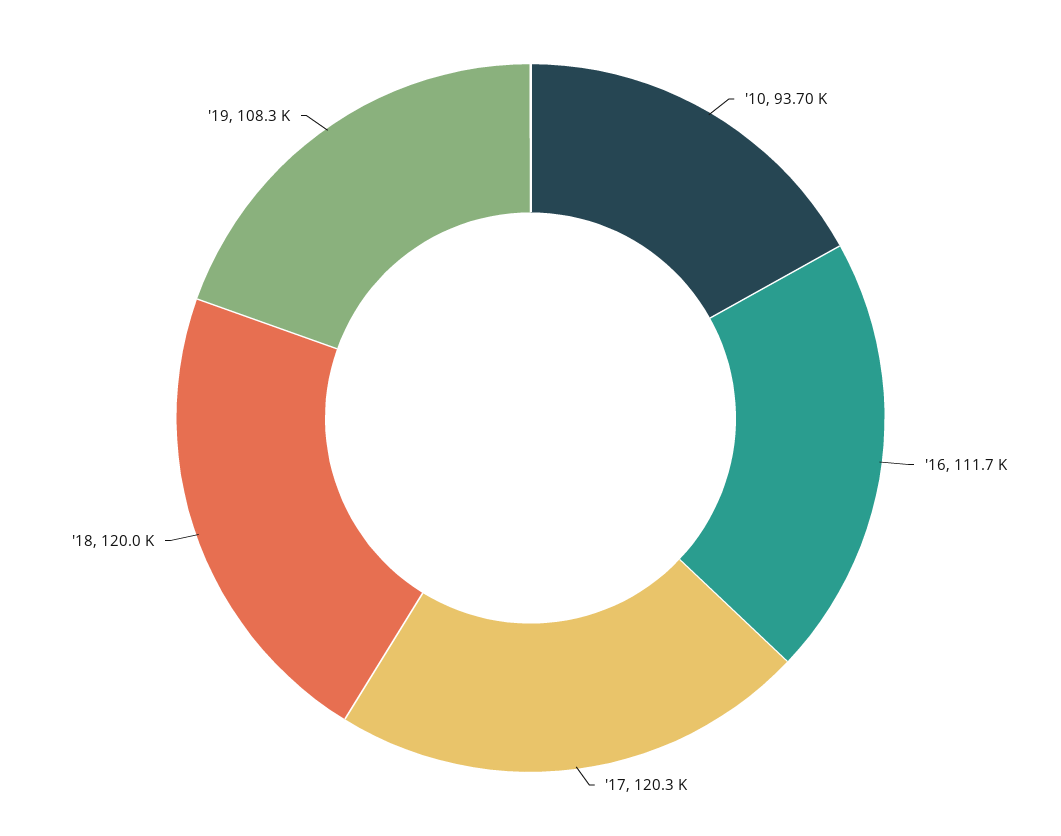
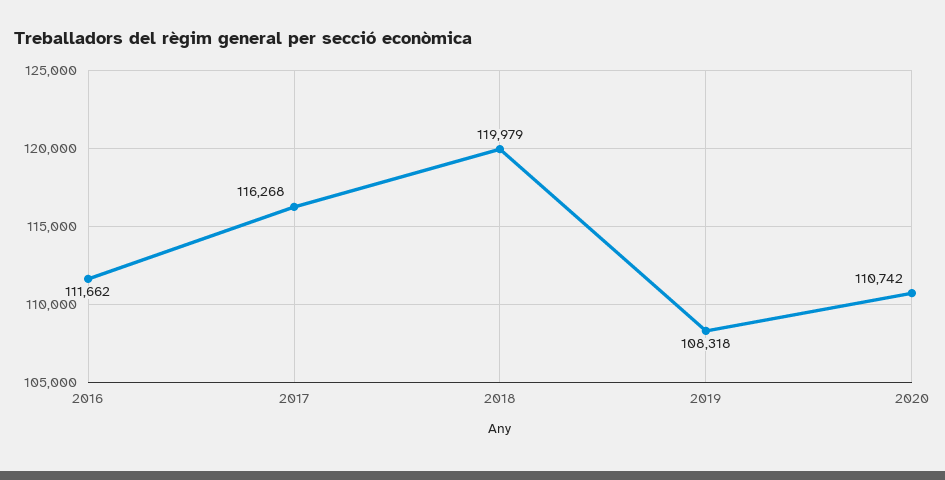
'10: 93700 -> none
'17: 120300 -> 116268
2020: none -> 110742

